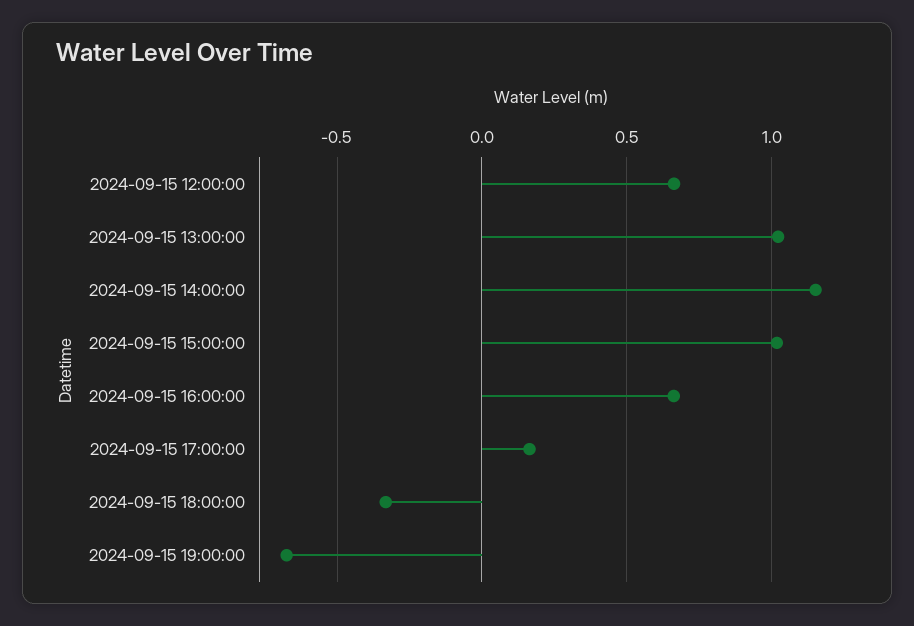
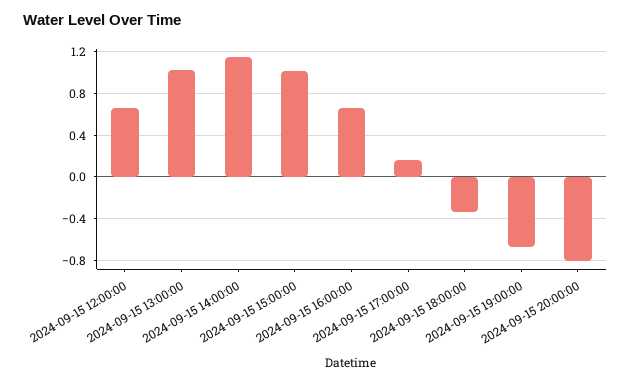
2024-09-15 20:00:00: none -> -0.8

